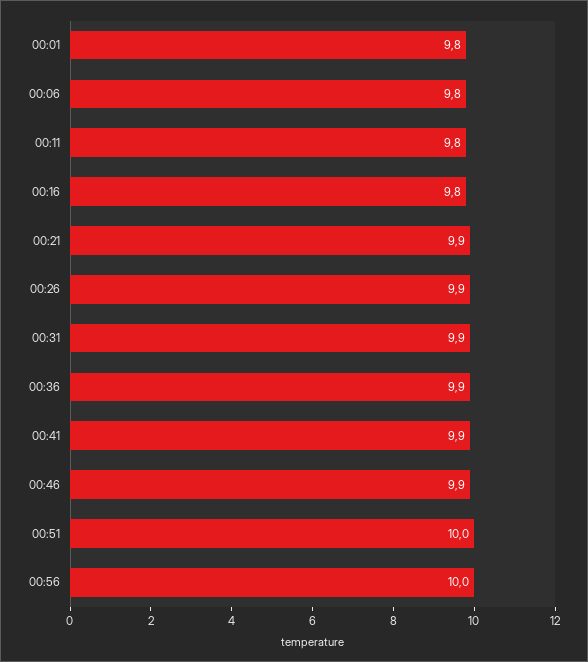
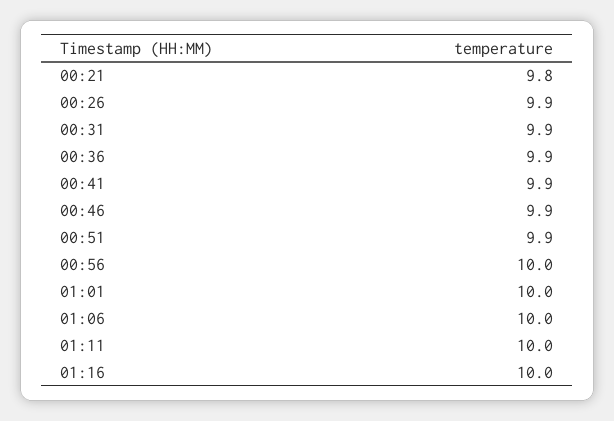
00:01: 9.8 -> none
00:06: 9.8 -> none
00:11: 9.8 -> none
00:16: 9.8 -> none
00:21: 9.9 -> 9.8
00:51: 10 -> 9.9
01:01: none -> 10
01:06: none -> 10
01:11: none -> 10
01:16: none -> 10

